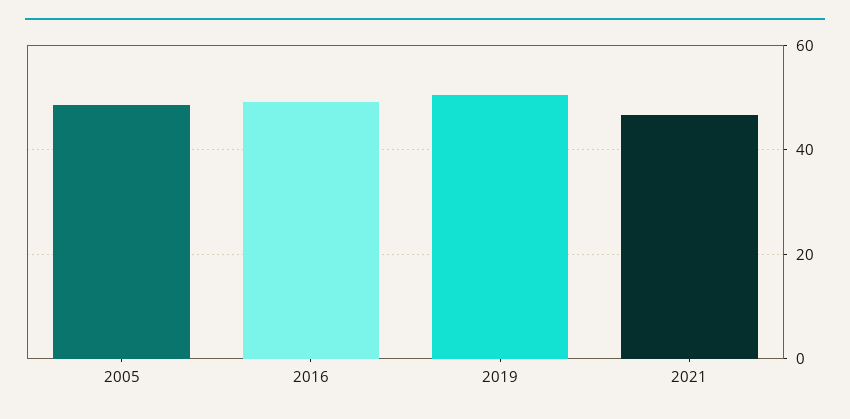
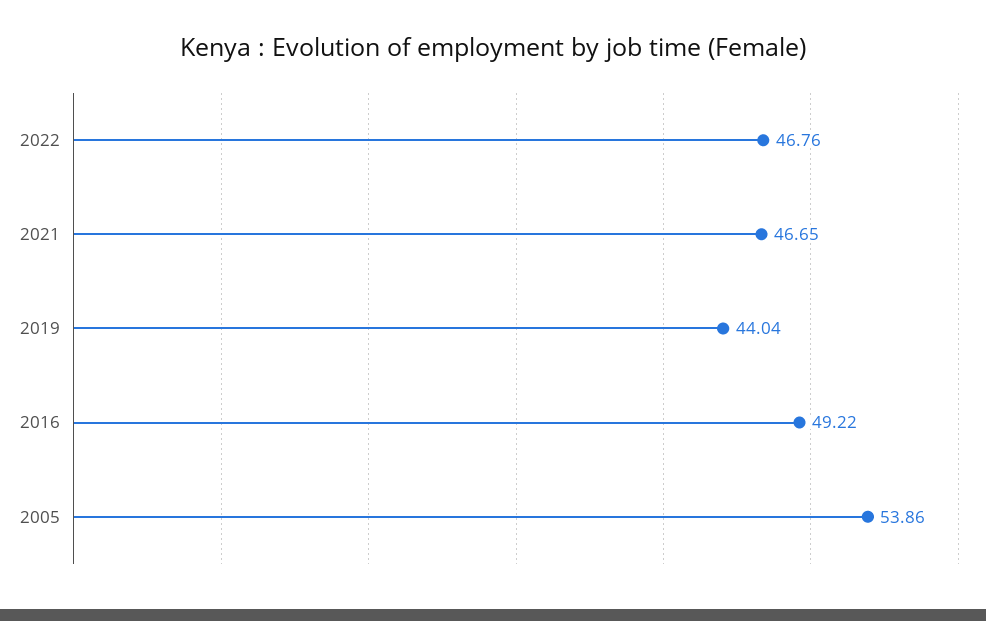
2005: 48 -> 53.86
2019: 50 -> 44.04
2022: none -> 46.76

